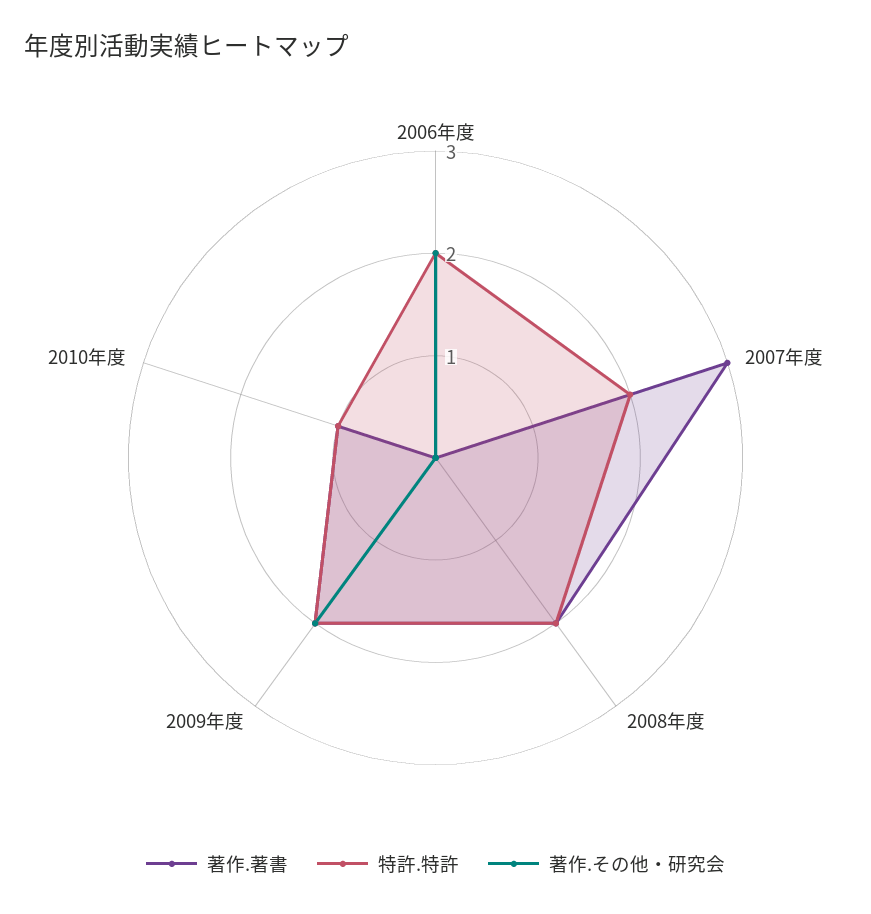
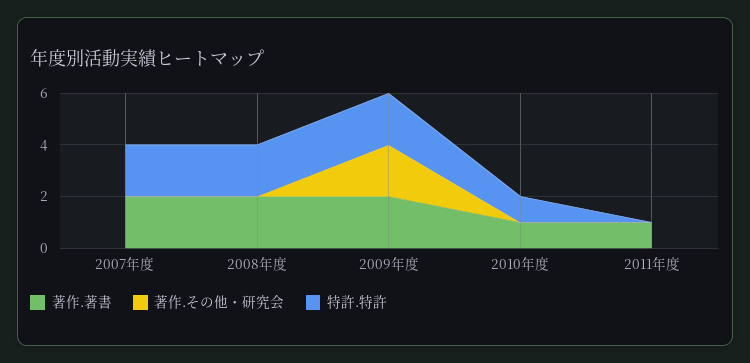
著作.著書, 2006年度: 0 -> none
特許.特許, 2006年度: 2 -> none
著作.その他・研究会, 2006年度: 2 -> none
著作.著書, 2007年度: 3 -> 2
著作.著書, 2011年度: none -> 1
著作.その他・研究会, 2011年度: none -> 0
特許.特許, 2011年度: none -> 0

